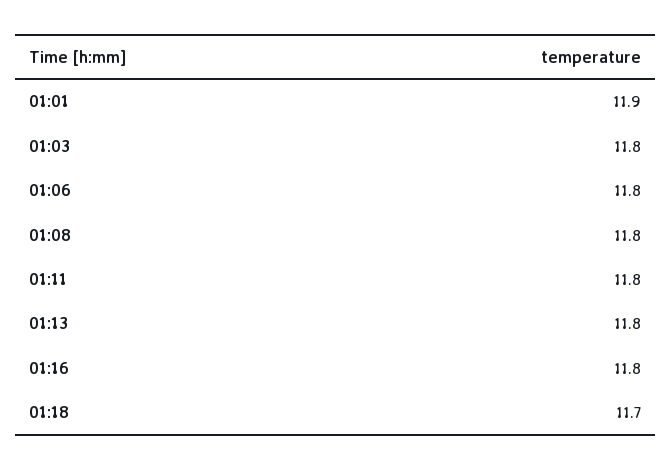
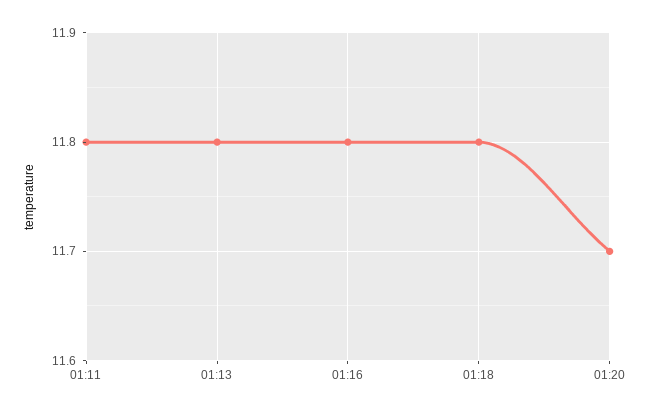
01:01: 11.9 -> none
01:03: 11.8 -> none
01:06: 11.8 -> none
01:08: 11.8 -> none
01:18: 11.7 -> 11.8
01:20: none -> 11.7

